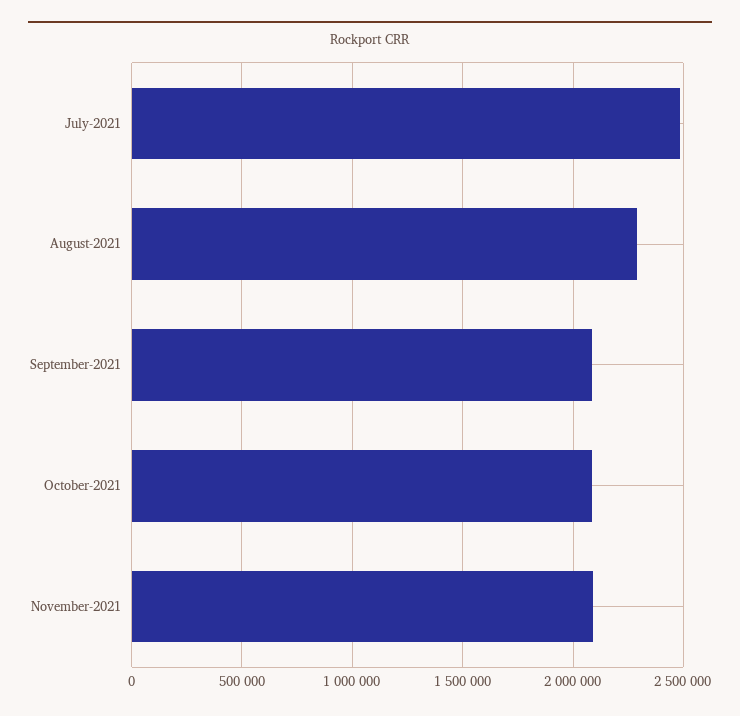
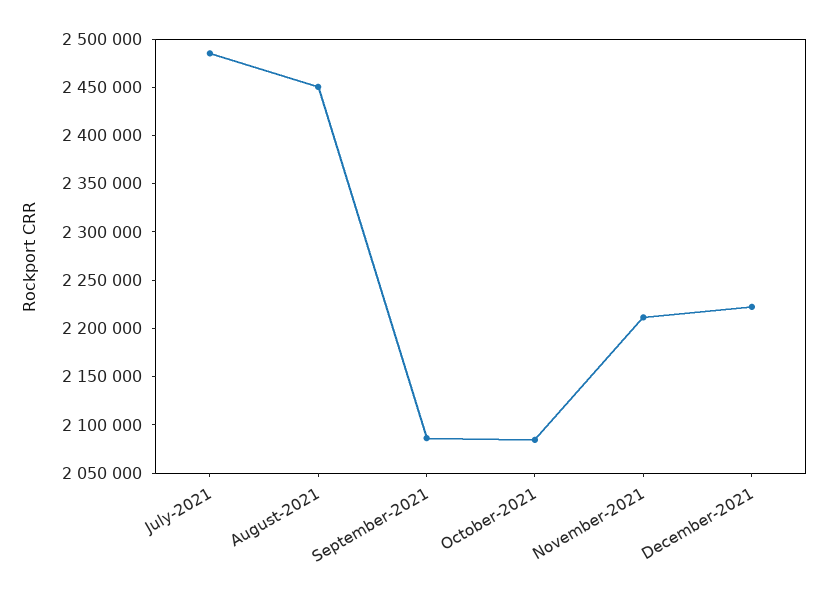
August-2021: 2300000 -> 2450000
November-2021: 2100000 -> 2210000
December-2021: none -> 2220000

